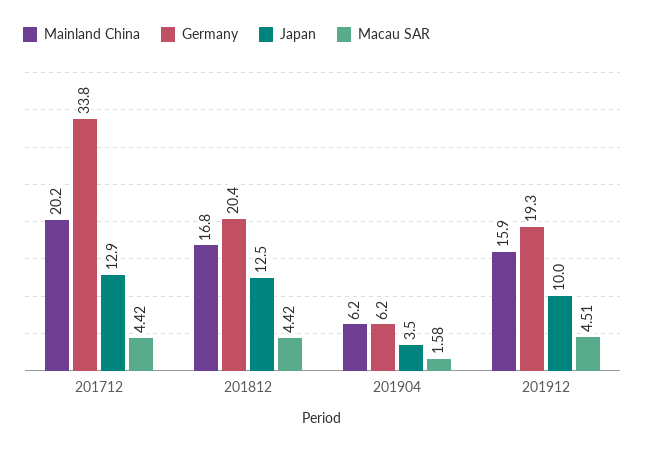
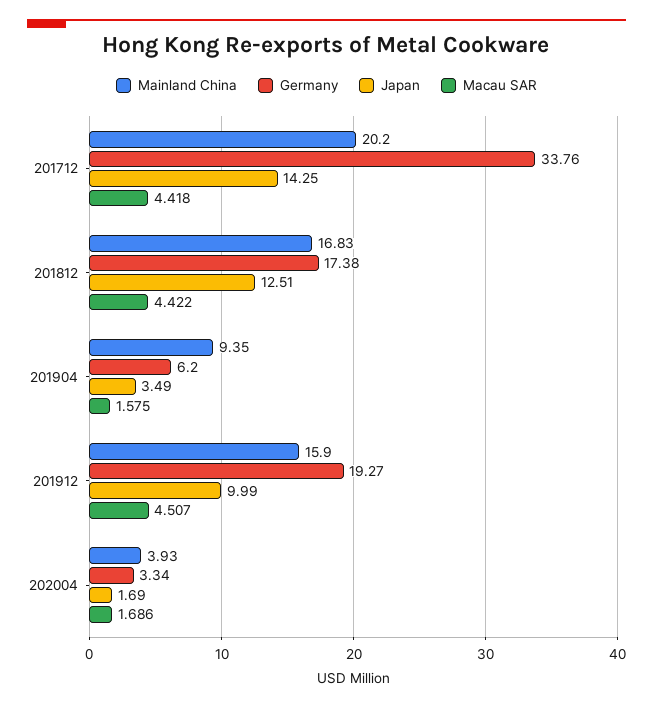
Japan, 201712: 12.9 -> 14.25
Germany, 201812: 20.4 -> 17.38
Mainland China, 201904: 6.2 -> 9.35
Mainland China, 202004: none -> 3.93
Germany, 202004: none -> 3.34
Japan, 202004: none -> 1.69
Macau SAR, 202004: none -> 1.686

